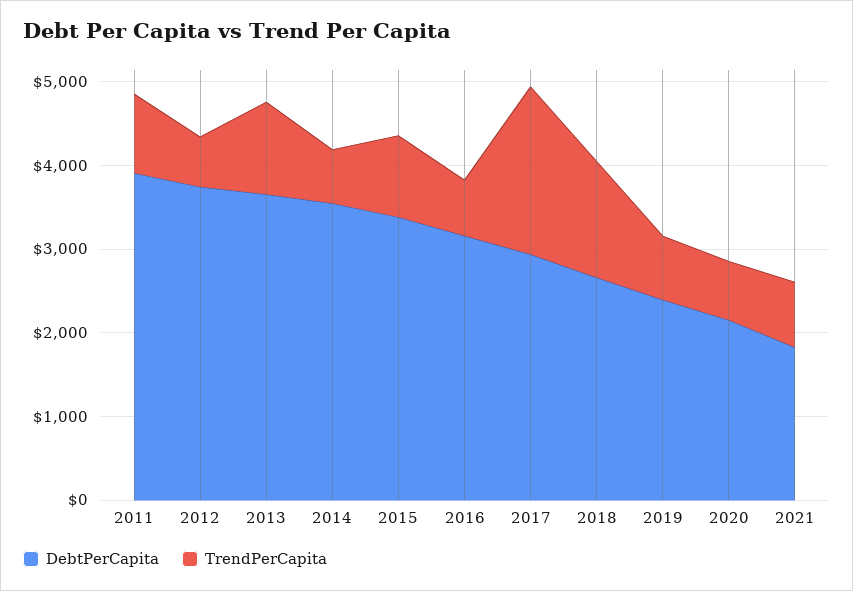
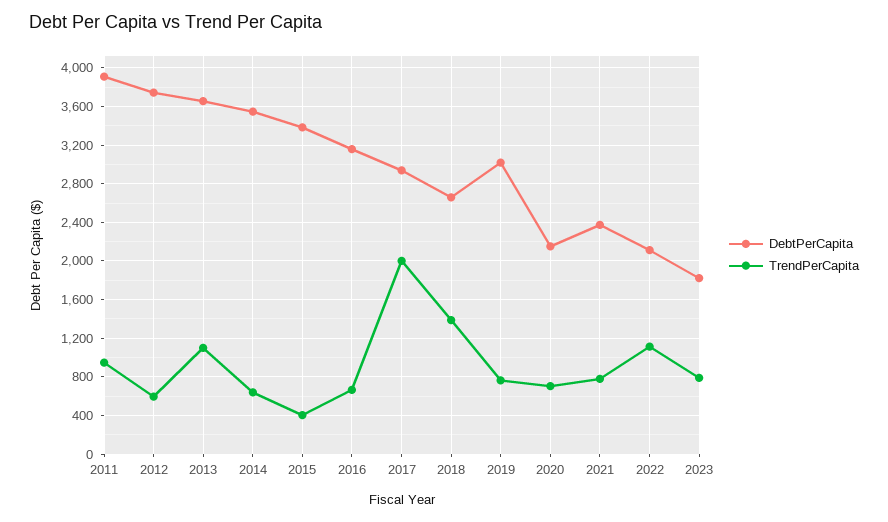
TrendPerCapita, 2015: 1000 -> 400
DebtPerCapita, 2019: 2400 -> 3000
DebtPerCapita, 2021: 1800 -> 2400
DebtPerCapita, 2022: none -> 2100
TrendPerCapita, 2022: none -> 1100
DebtPerCapita, 2023: none -> 1800
TrendPerCapita, 2023: none -> 800

